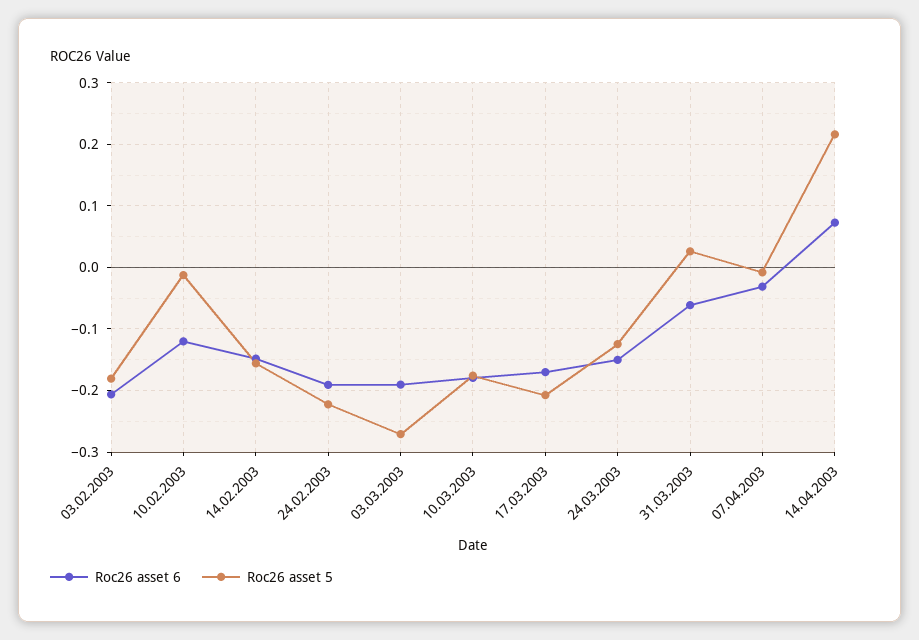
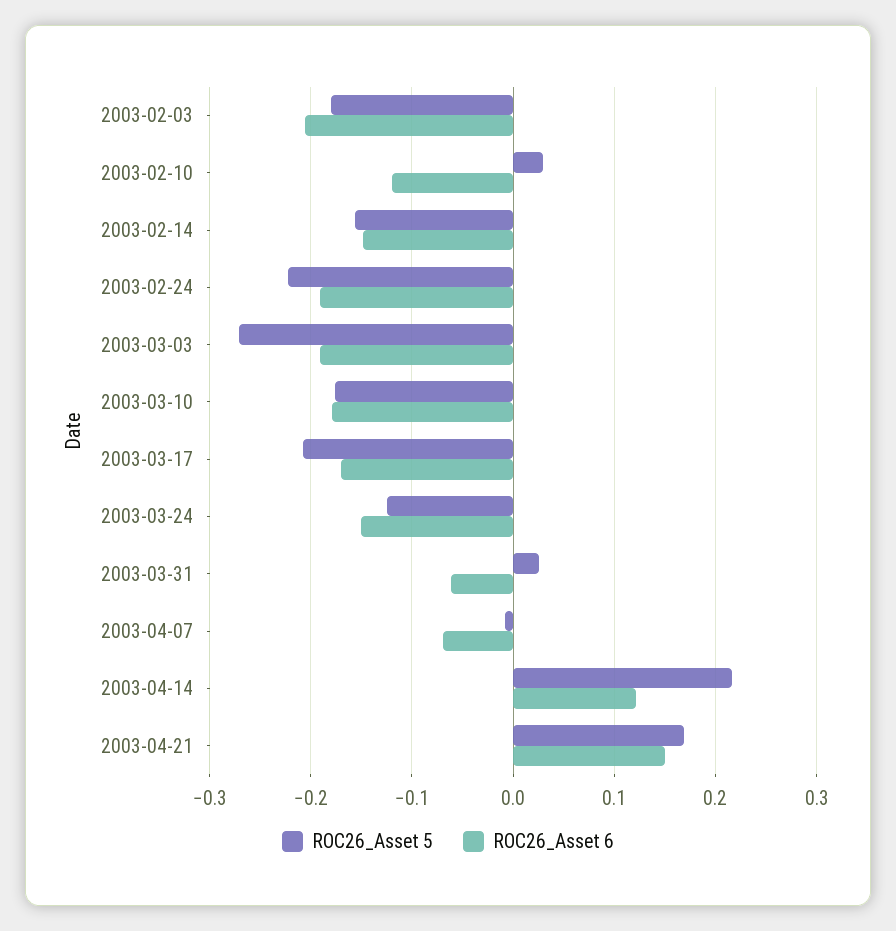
Roc26 asset 5, 10.02.2003: -0.01 -> 0.03
Roc26 asset 6, 07.04.2003: -0.03 -> -0.07
Roc26 asset 6, 14.04.2003: 0.07 -> 0.12
Roc26 asset 5, 2003-04-21: none -> 0.17
Roc26 asset 6, 2003-04-21: none -> 0.15

